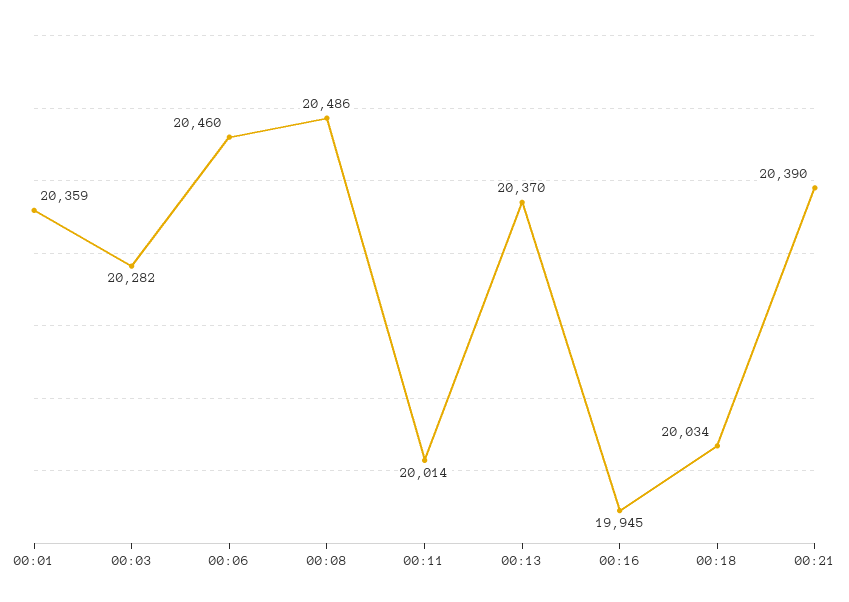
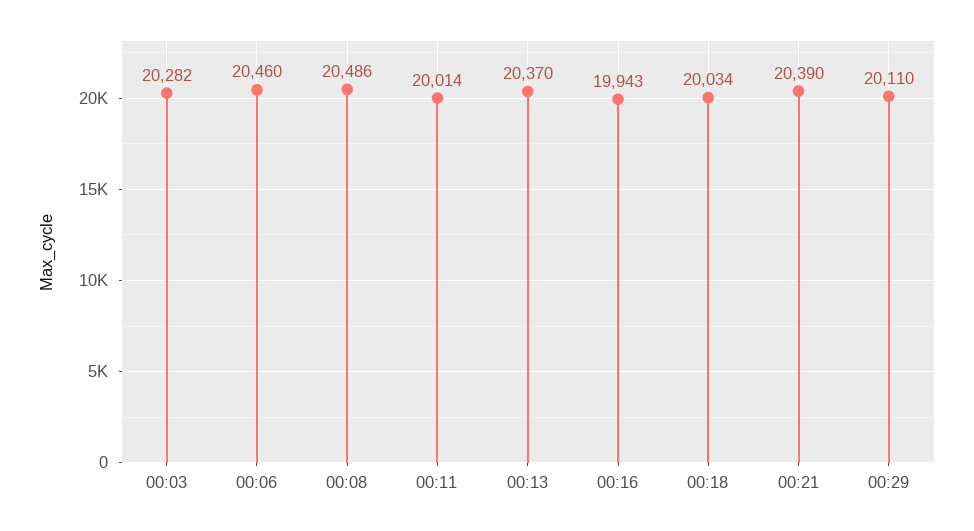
00:01: 20359 -> none
00:16: 19945 -> 19943
00:29: none -> 20110

